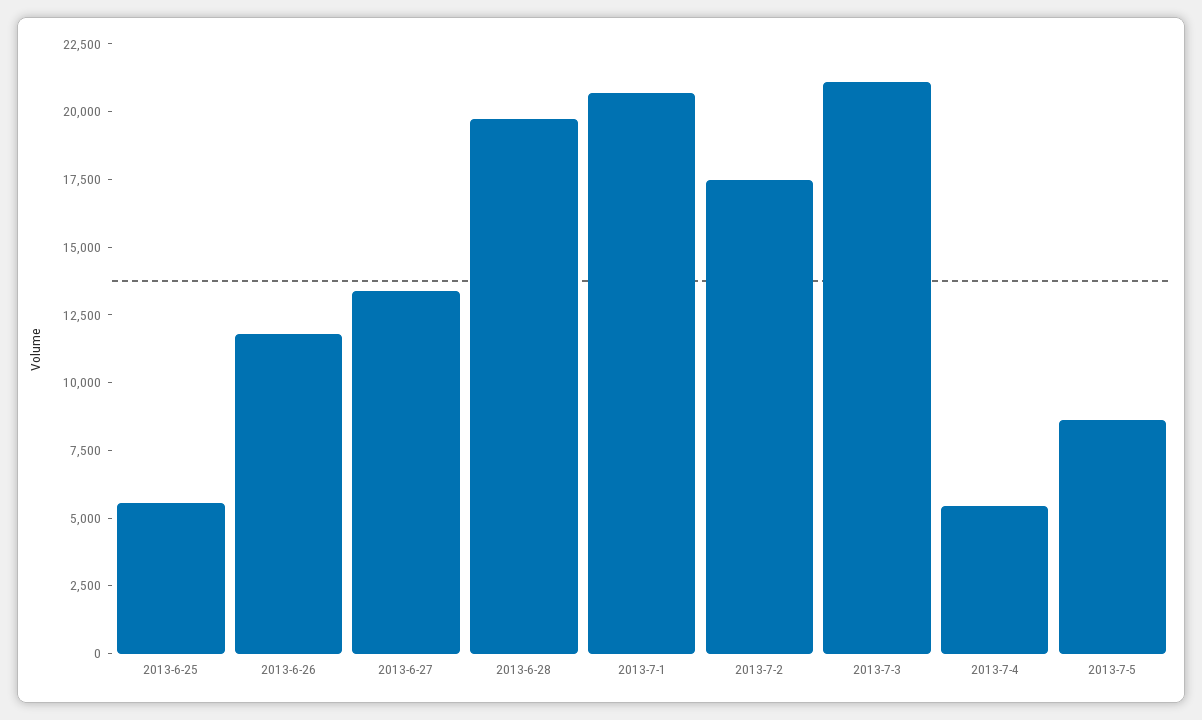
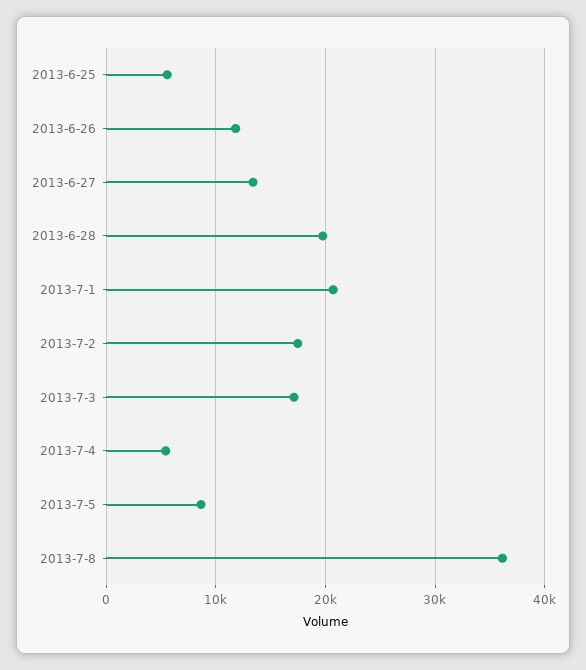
2013-7-3: 21000 -> 17000
2013-7-8: none -> 36000

